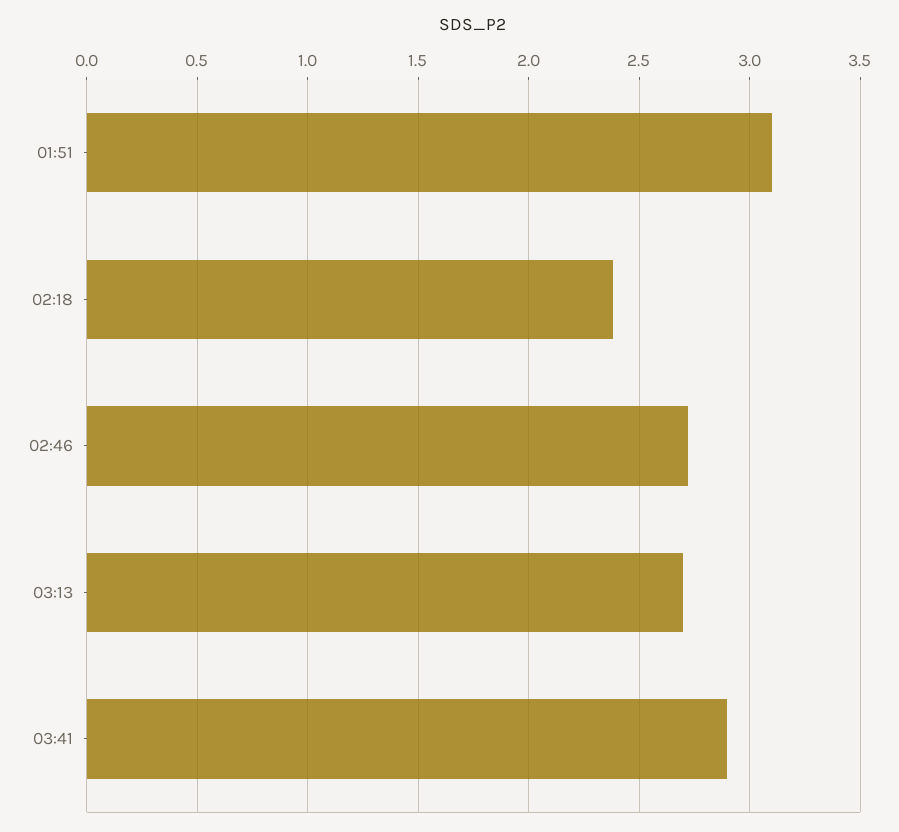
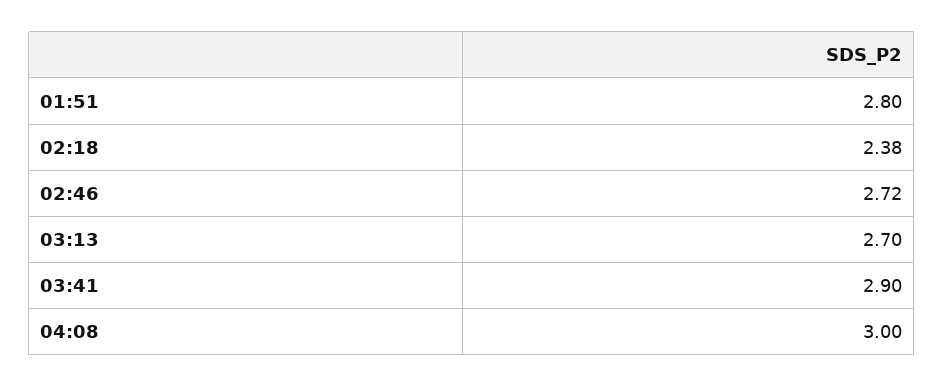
01:51: 3.1 -> 2.8
04:08: none -> 3

